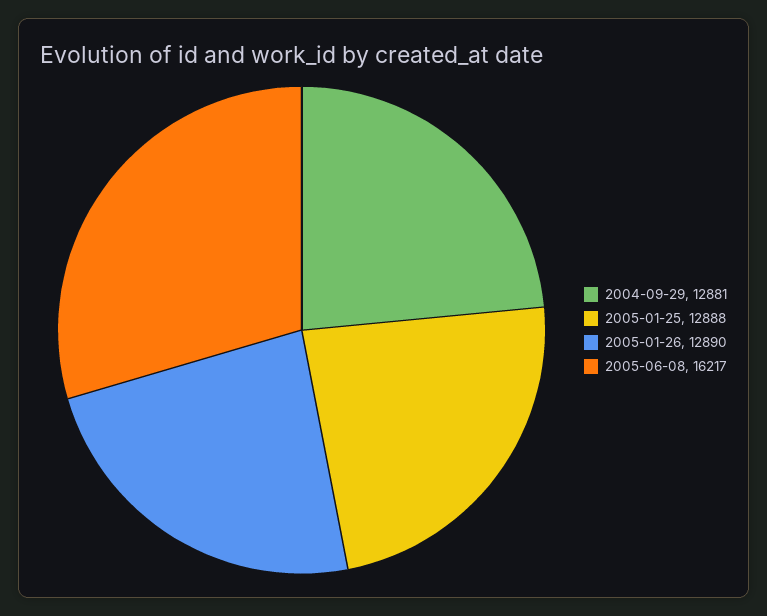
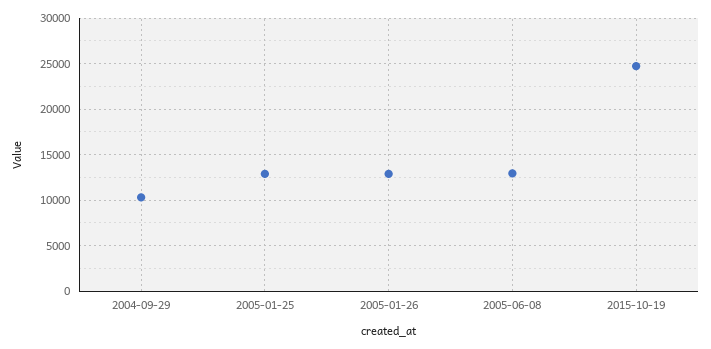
2004-09-29: 12881 -> 10000
2005-06-08: 16217 -> 13000
2015-10-19: none -> 25000

